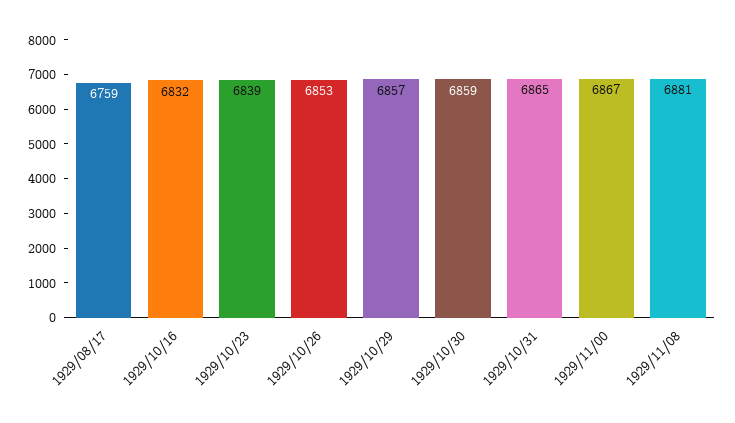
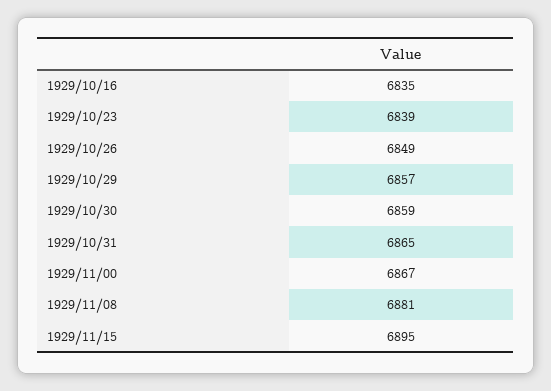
1929/08/17: 6759 -> none
1929/10/16: 6832 -> 6835
1929/10/26: 6853 -> 6849
1929/11/15: none -> 6895

